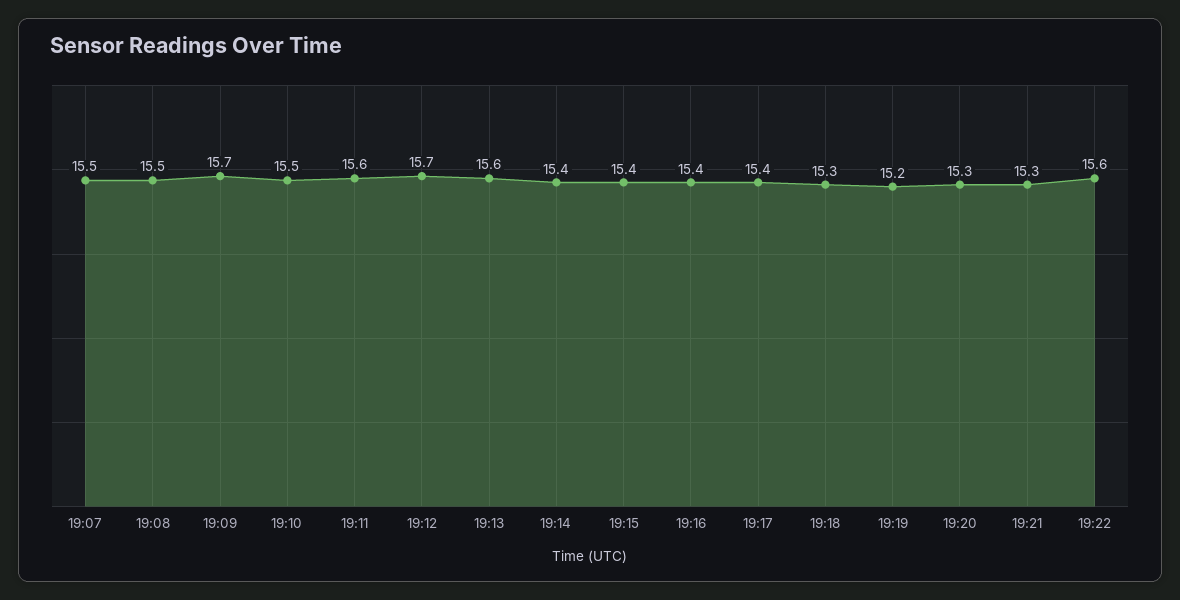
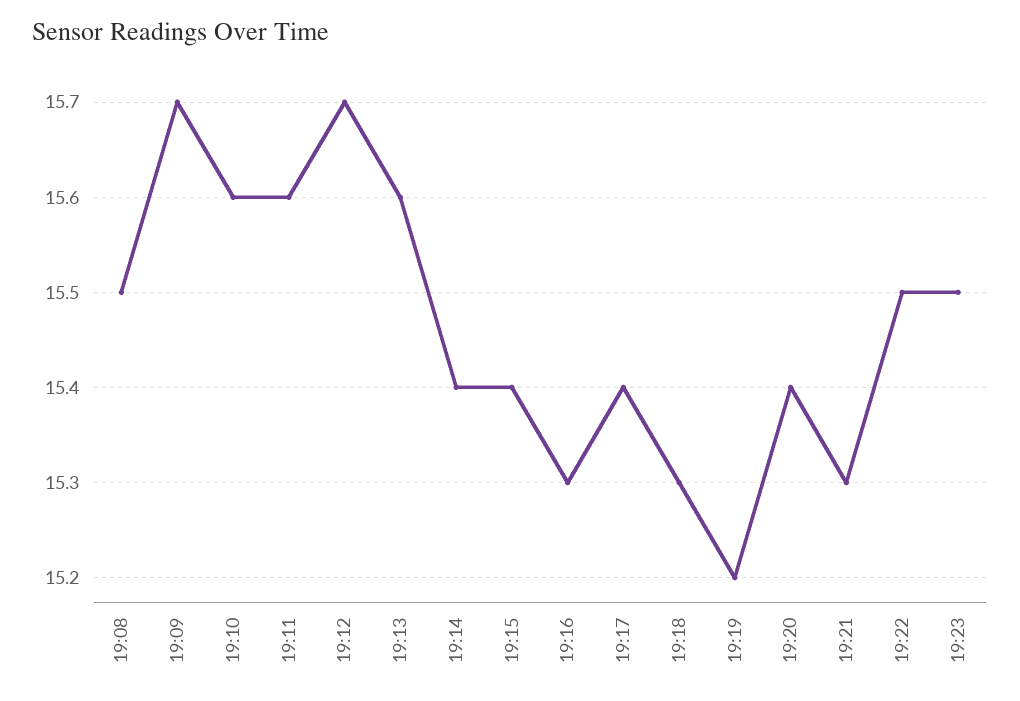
19:07: 15.5 -> none
19:10: 15.5 -> 15.6
19:16: 15.4 -> 15.3
19:20: 15.3 -> 15.4
19:22: 15.6 -> 15.5
19:23: none -> 15.5

